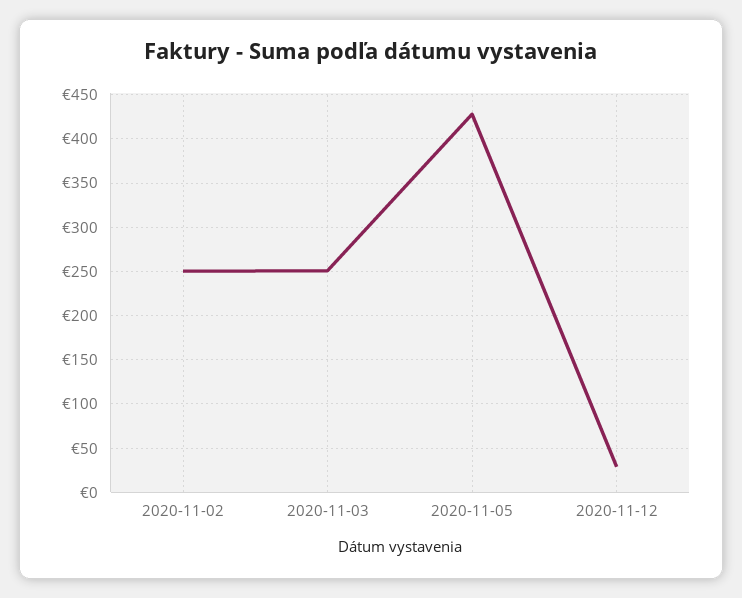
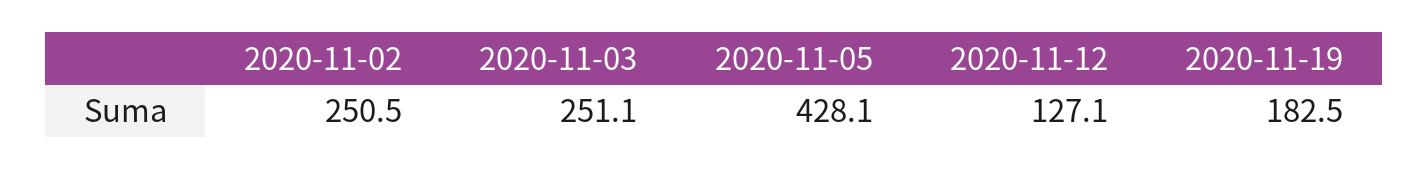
2020-11-12: 30 -> 127.1
2020-11-19: none -> 182.5

